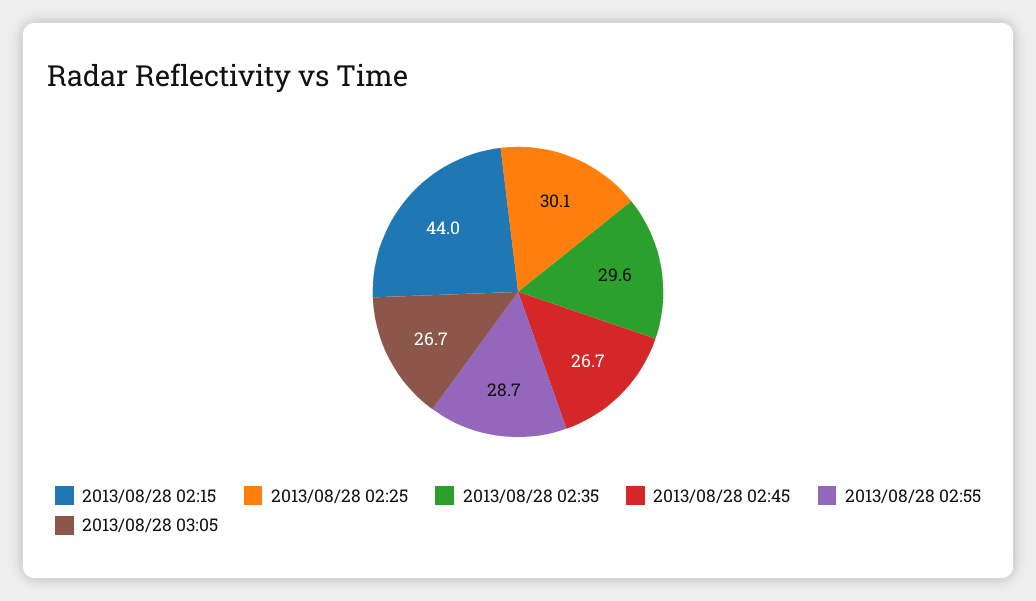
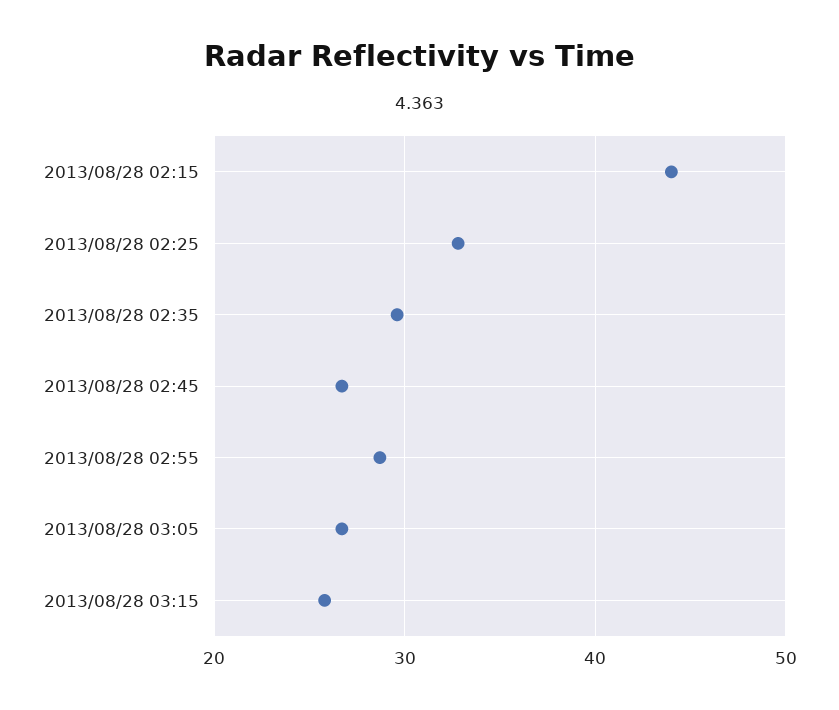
2013/08/28 02:25: 30.1 -> 33
2013/08/28 03:15: none -> 26

